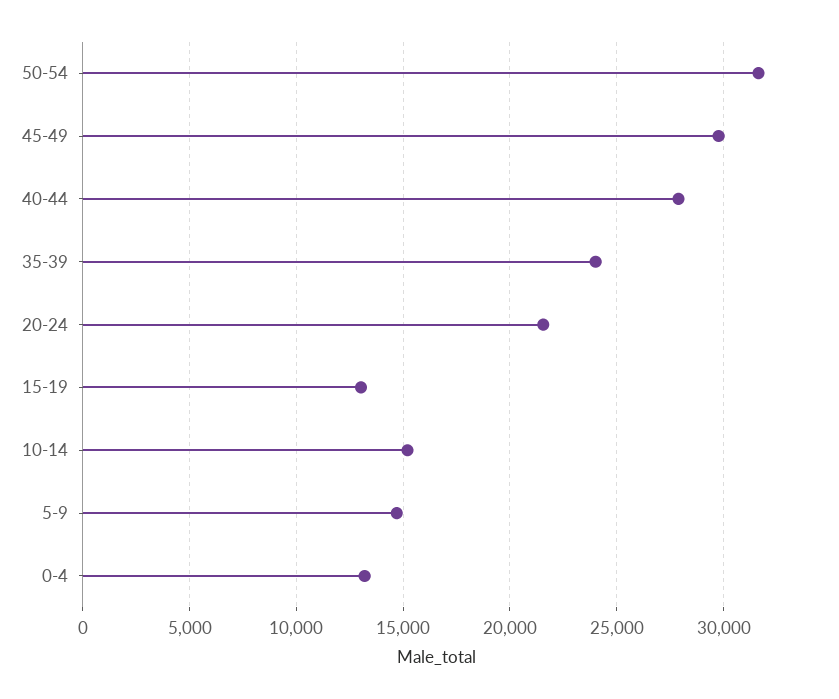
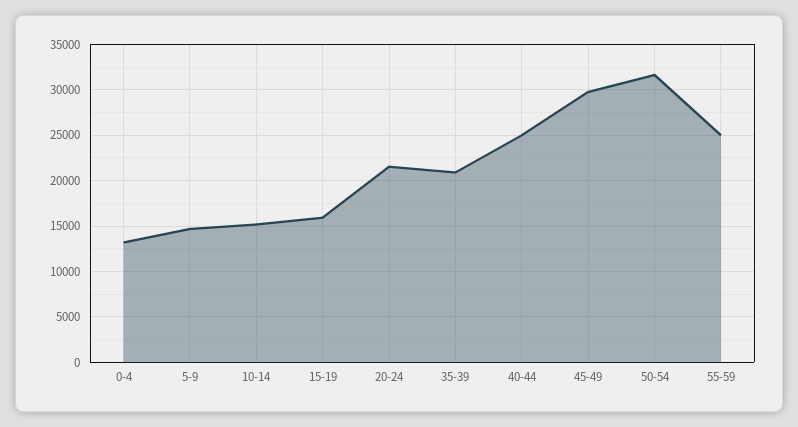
40-44: 28000 -> 25000
35-39: 24000 -> 21000
15-19: 13000 -> 16000
55-59: none -> 25000

